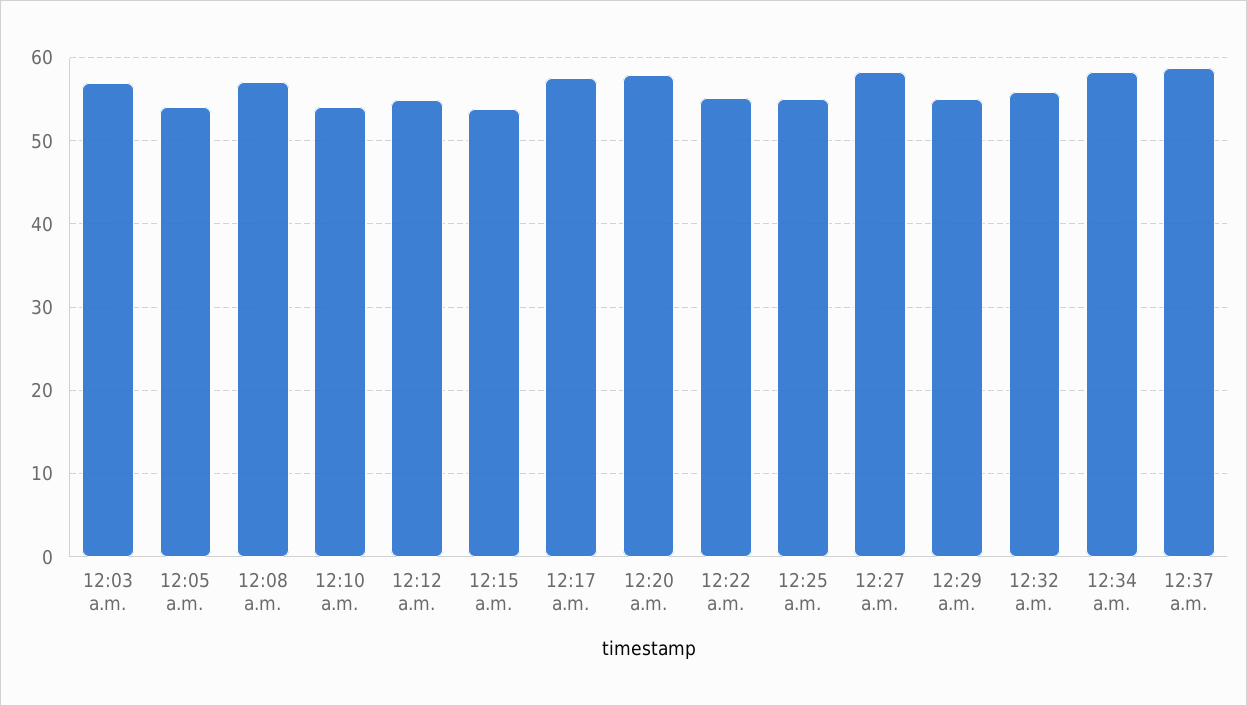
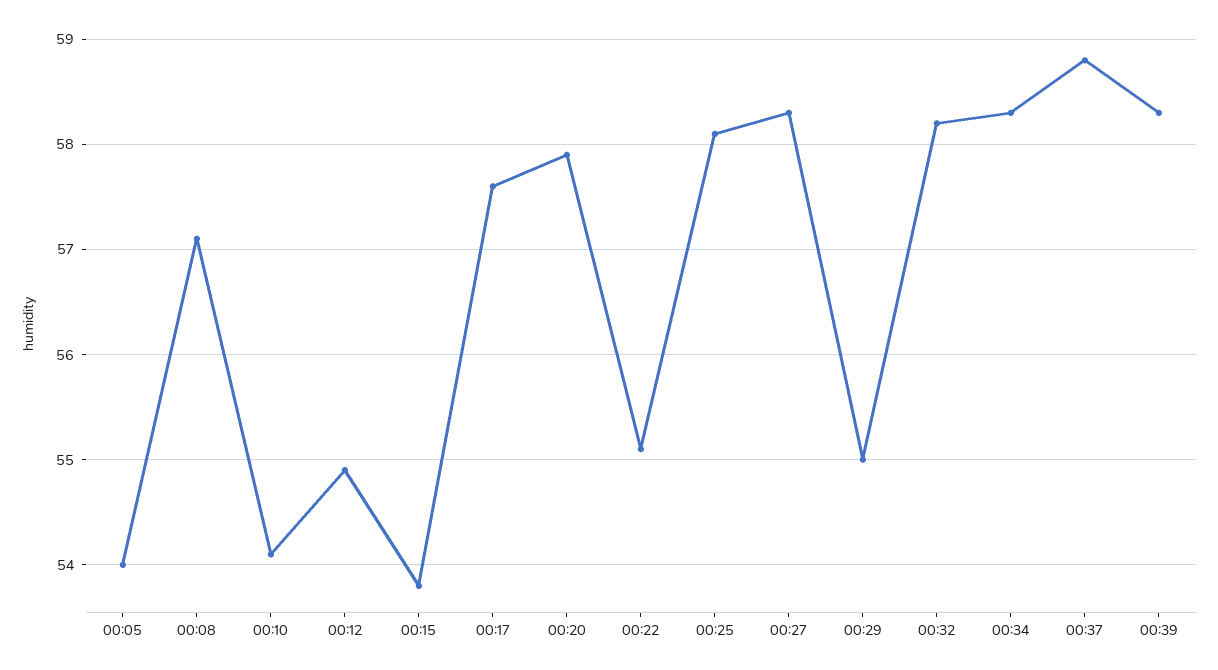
12:03 a.m.: 57 -> none
12:25 a.m.: 55 -> 58.1
12:32 a.m.: 56 -> 58.2
00:39: none -> 58.3

